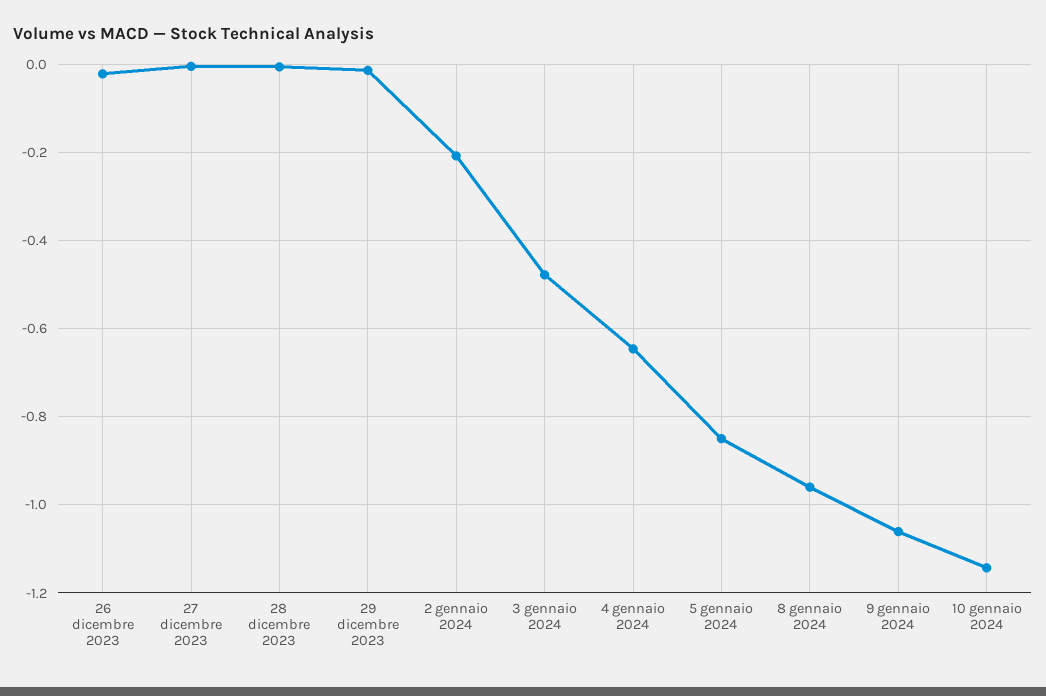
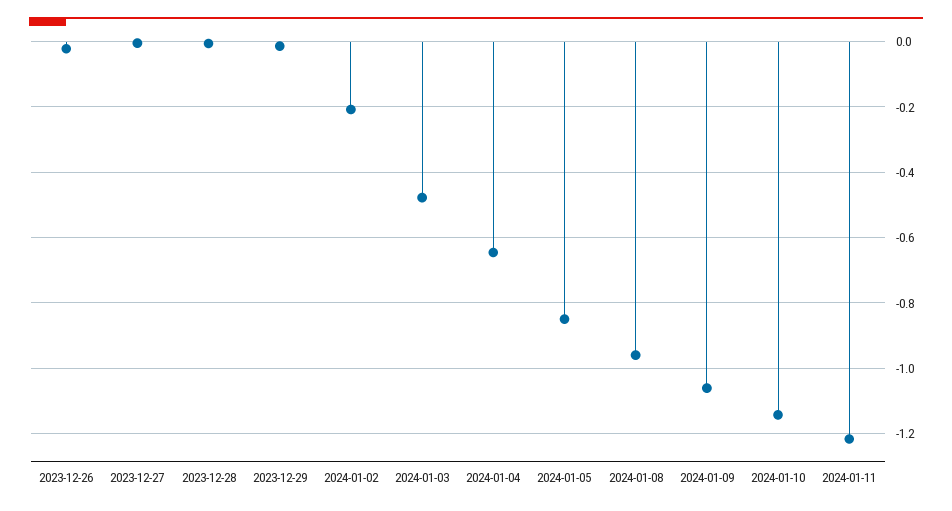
2024-01-11: none -> -1.22

